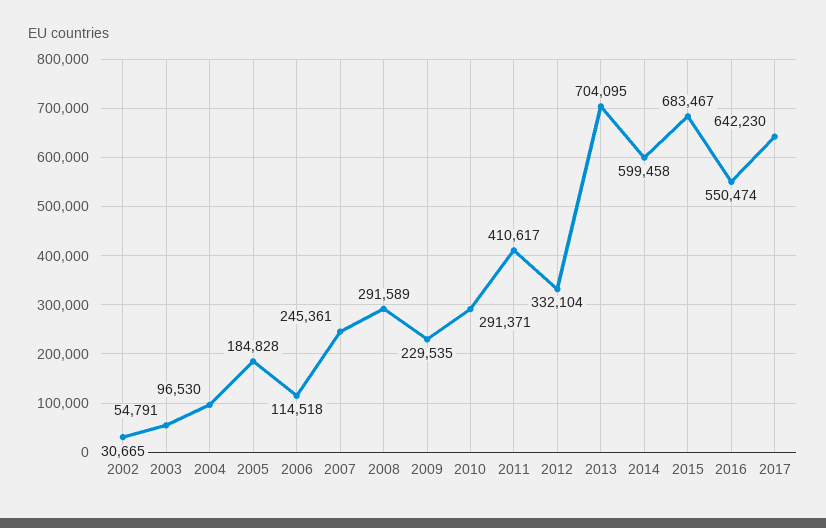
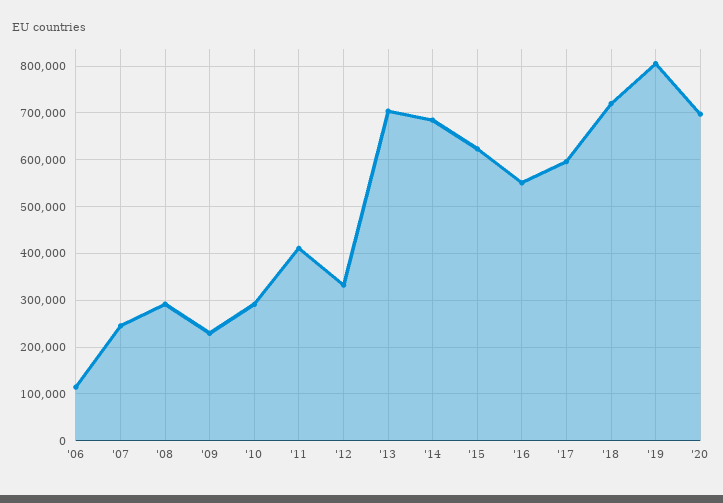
2002: 30665 -> none
2003: 54791 -> none
2004: 96530 -> none
2005: 184828 -> none
2014: 599458 -> 680000
2015: 683467 -> 620000
2017: 642230 -> 600000
'18: none -> 720000
'19: none -> 800000
'20: none -> 700000

